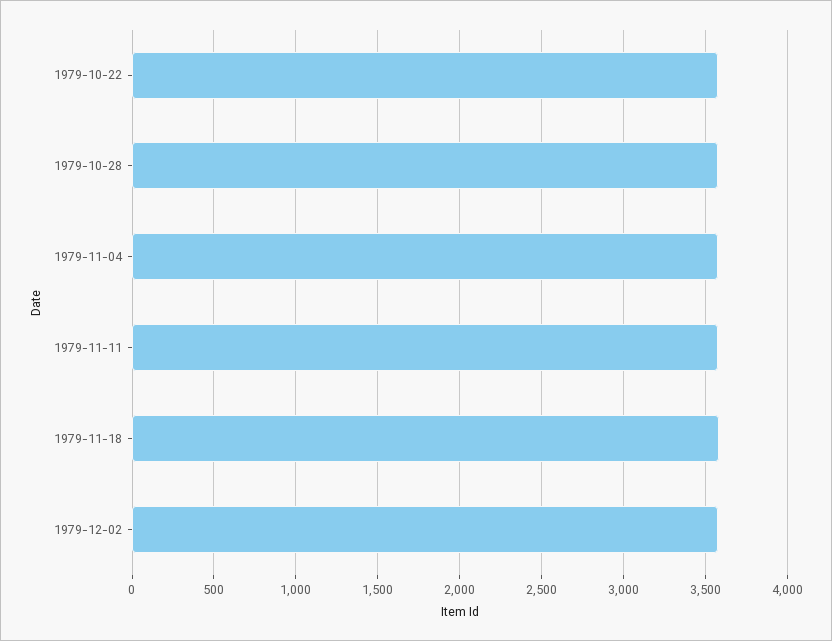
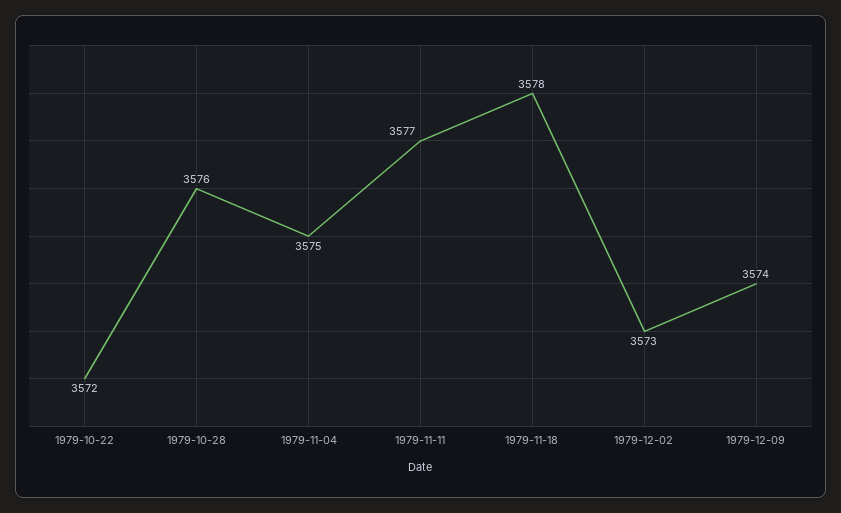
1979-12-09: none -> 3574

